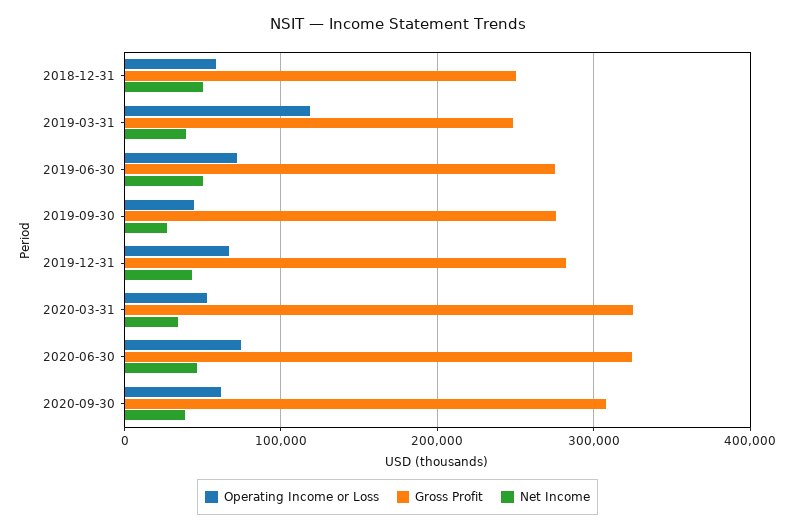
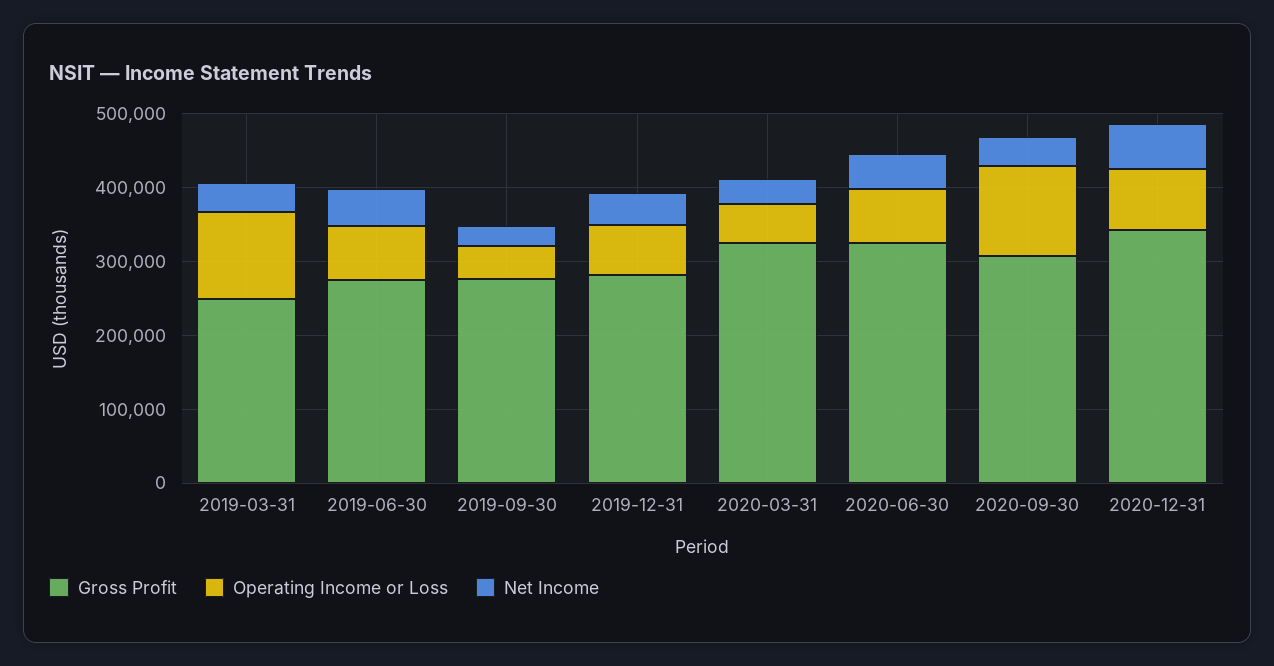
Operating Income or Loss, 2018-12-31: 60000 -> none
Gross Profit, 2018-12-31: 250000 -> none
Net Income, 2018-12-31: 50000 -> none
Operating Income or Loss, 2020-09-30: 60000 -> 120000
Gross Profit, 2020-12-31: none -> 340000
Operating Income or Loss, 2020-12-31: none -> 80000
Net Income, 2020-12-31: none -> 60000

